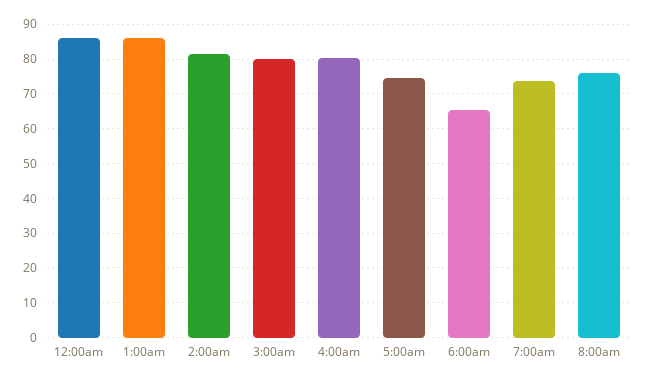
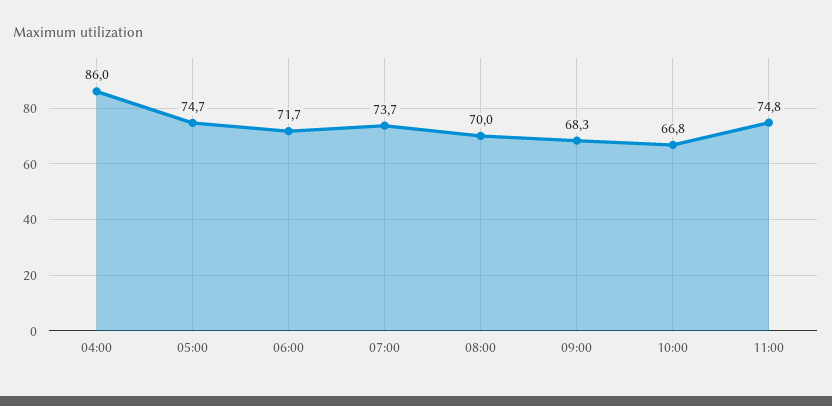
12:00am: 86 -> none
1:00am: 86 -> none
2:00am: 82 -> none
3:00am: 80 -> none
4:00am: 80 -> 86
6:00am: 66 -> 71.7
8:00am: 76 -> 70
09:00: none -> 68.3
10:00: none -> 66.8
11:00: none -> 74.8

